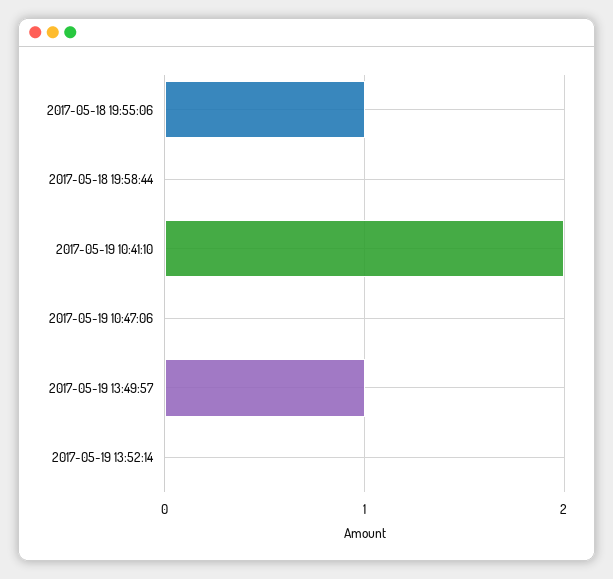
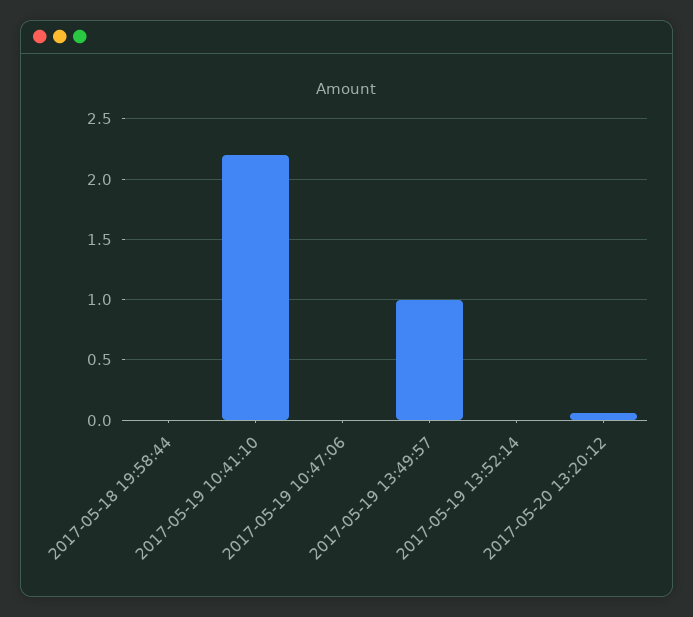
2017-05-18 19:55:06: 1 -> none
2017-05-19 10:41:10: 2 -> 2.2
2017-05-20 13:20:12: none -> 0.05

